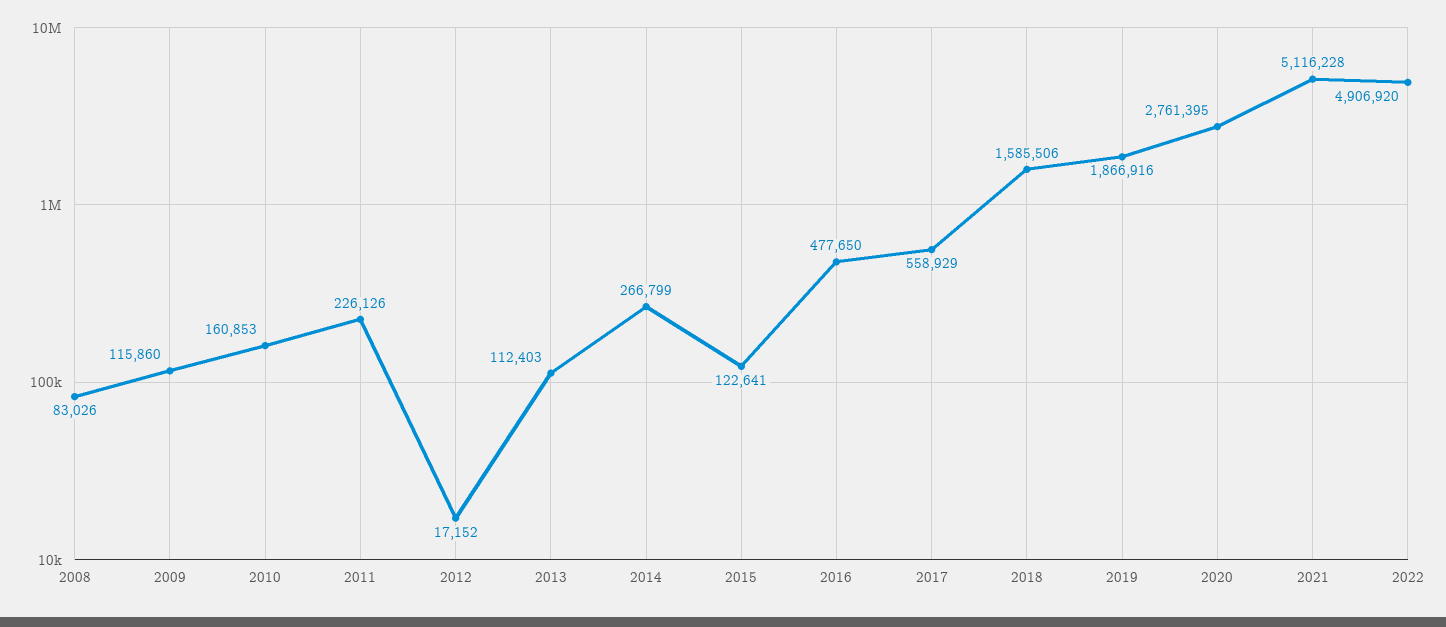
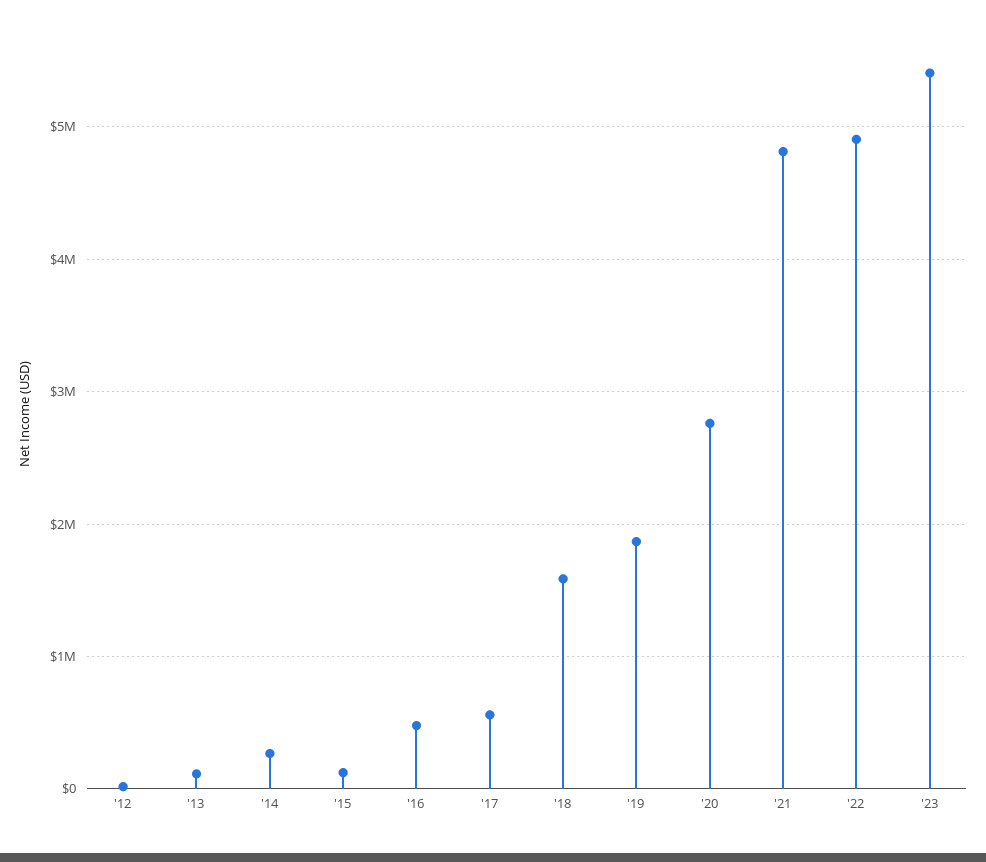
2008: 83026 -> none
2009: 115860 -> none
2010: 160853 -> none
2011: 226126 -> none
2021: 5116228 -> 4800000
'23: none -> 5400000

